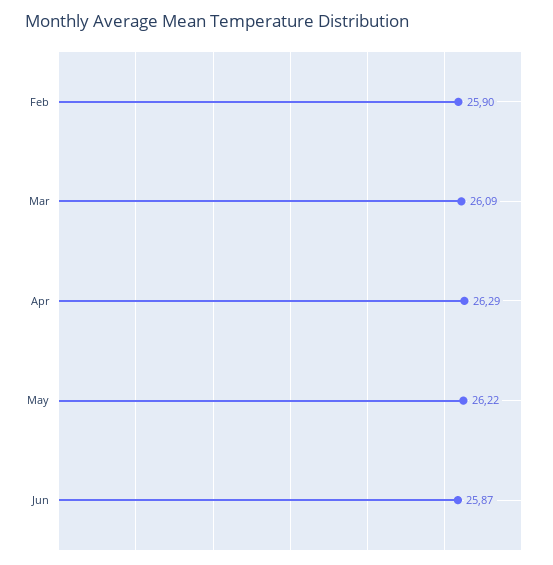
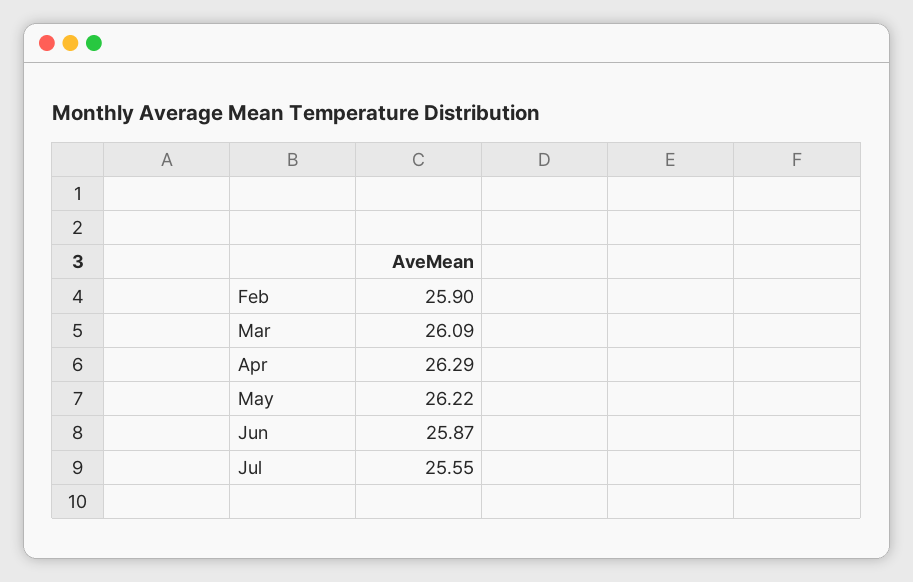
Jul: none -> 25.55

